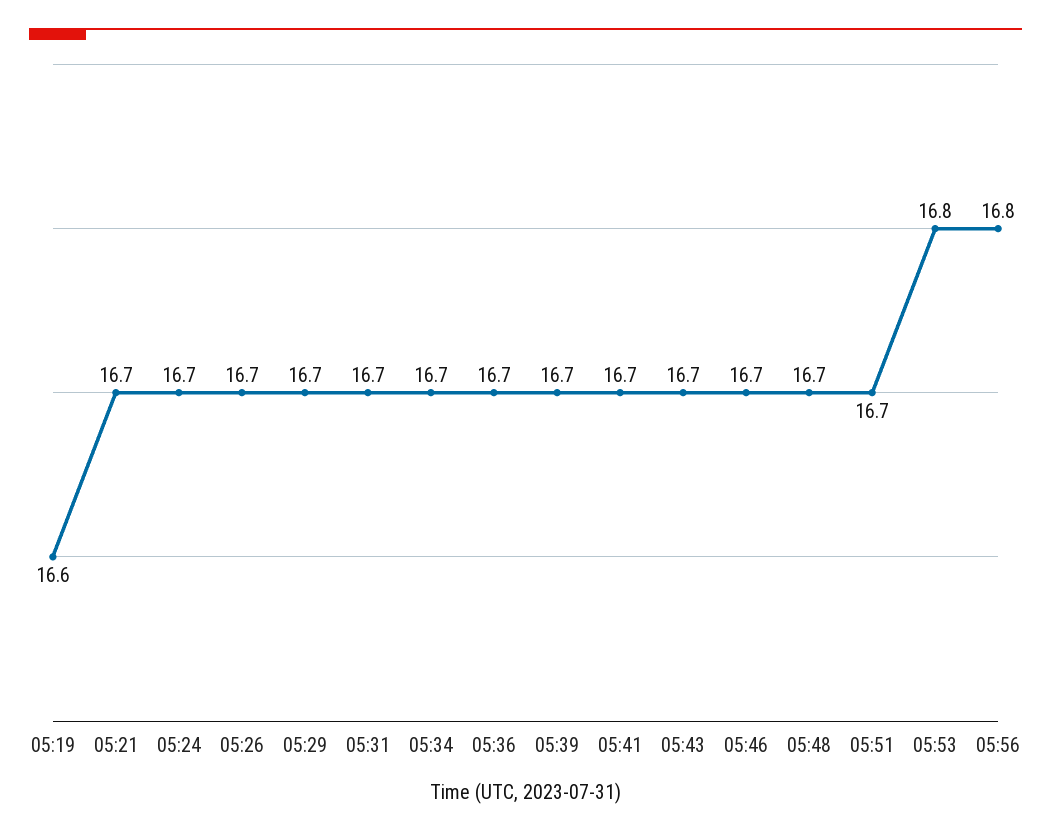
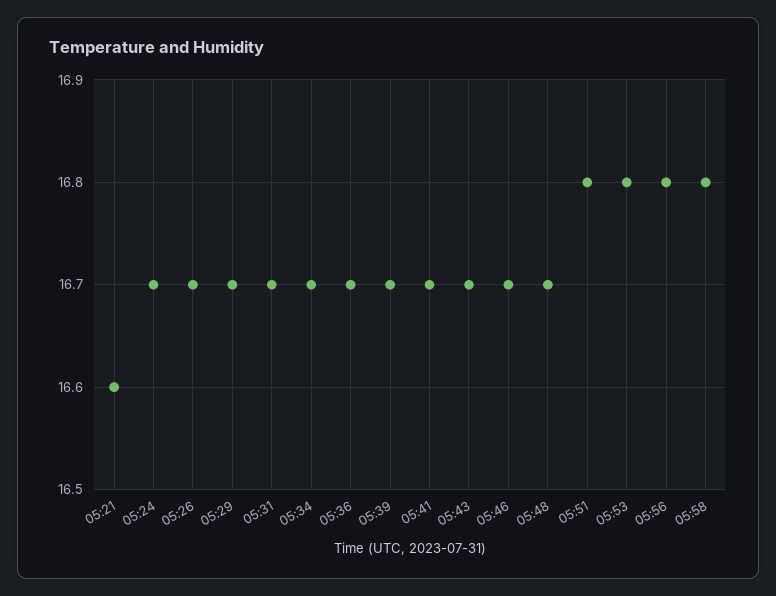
05:19: 16.6 -> none
05:21: 16.7 -> 16.6
05:51: 16.7 -> 16.8
05:58: none -> 16.8

